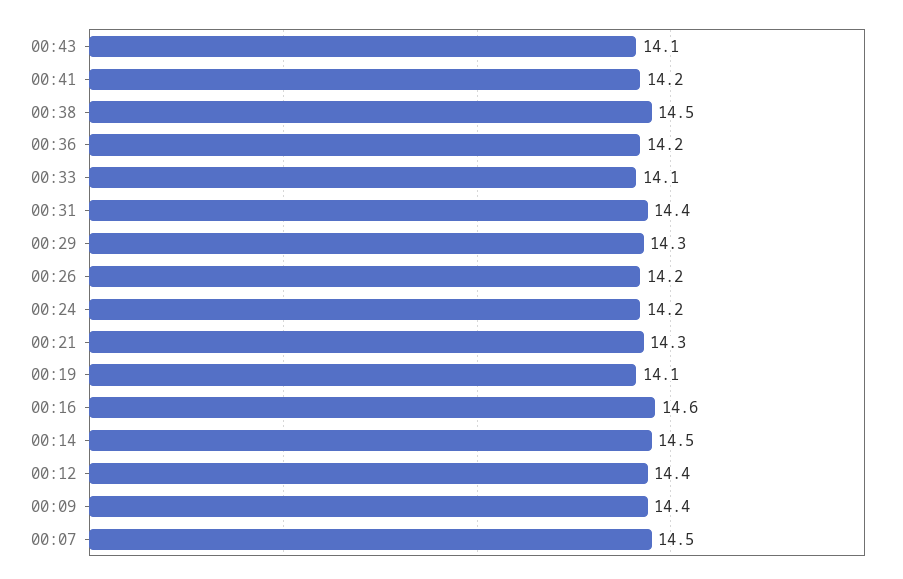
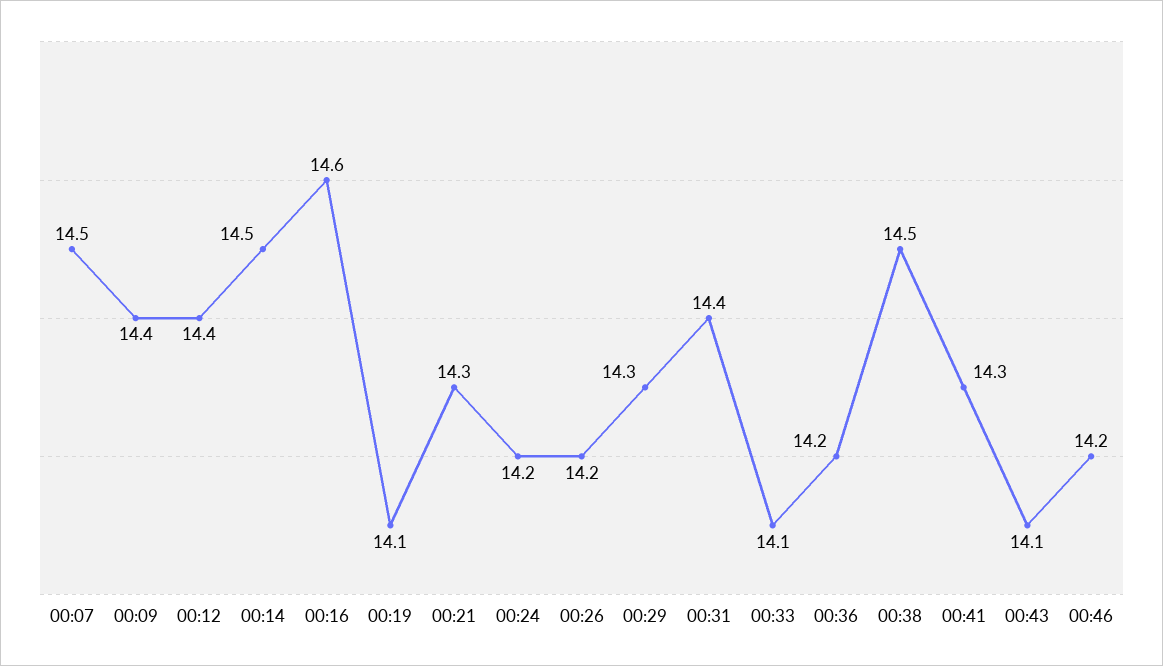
00:41: 14.2 -> 14.3
00:46: none -> 14.2

